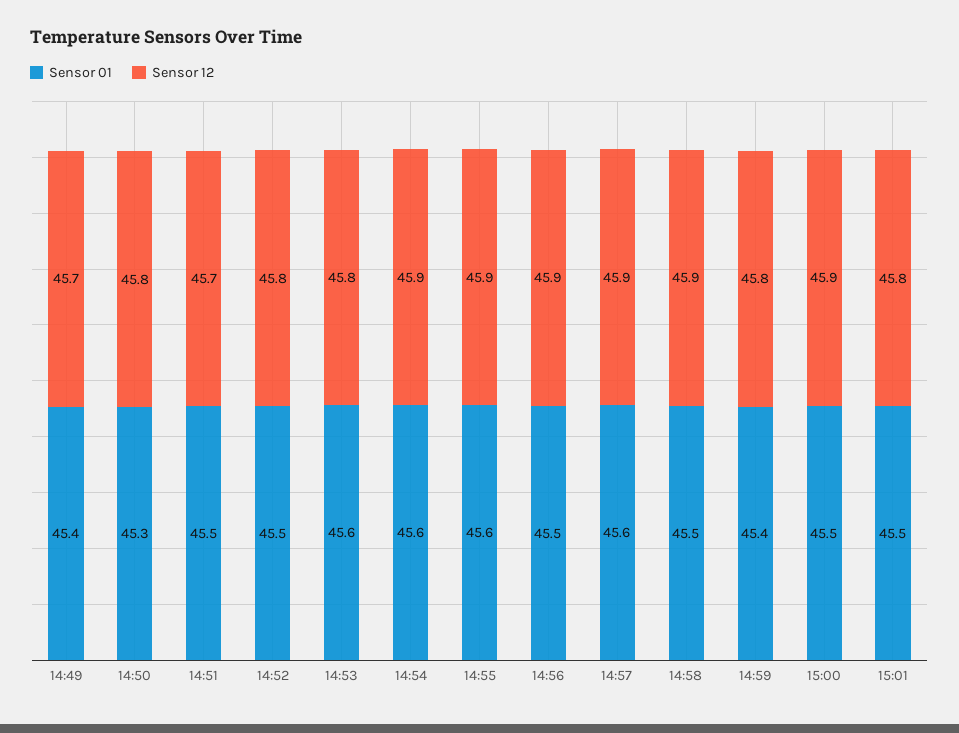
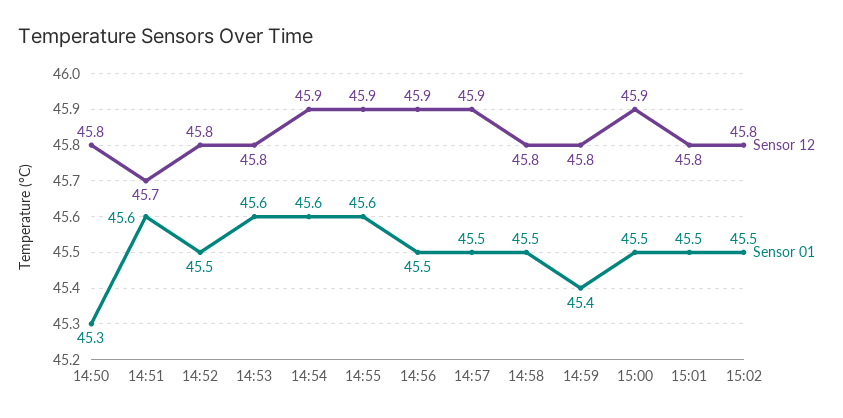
Sensor 01, 14:49: 45.4 -> none
Sensor 12, 14:49: 45.7 -> none
Sensor 01, 14:51: 45.5 -> 45.6
Sensor 01, 14:57: 45.6 -> 45.5
Sensor 12, 14:58: 45.9 -> 45.8
Sensor 12, 15:02: none -> 45.8
Sensor 01, 15:02: none -> 45.5

